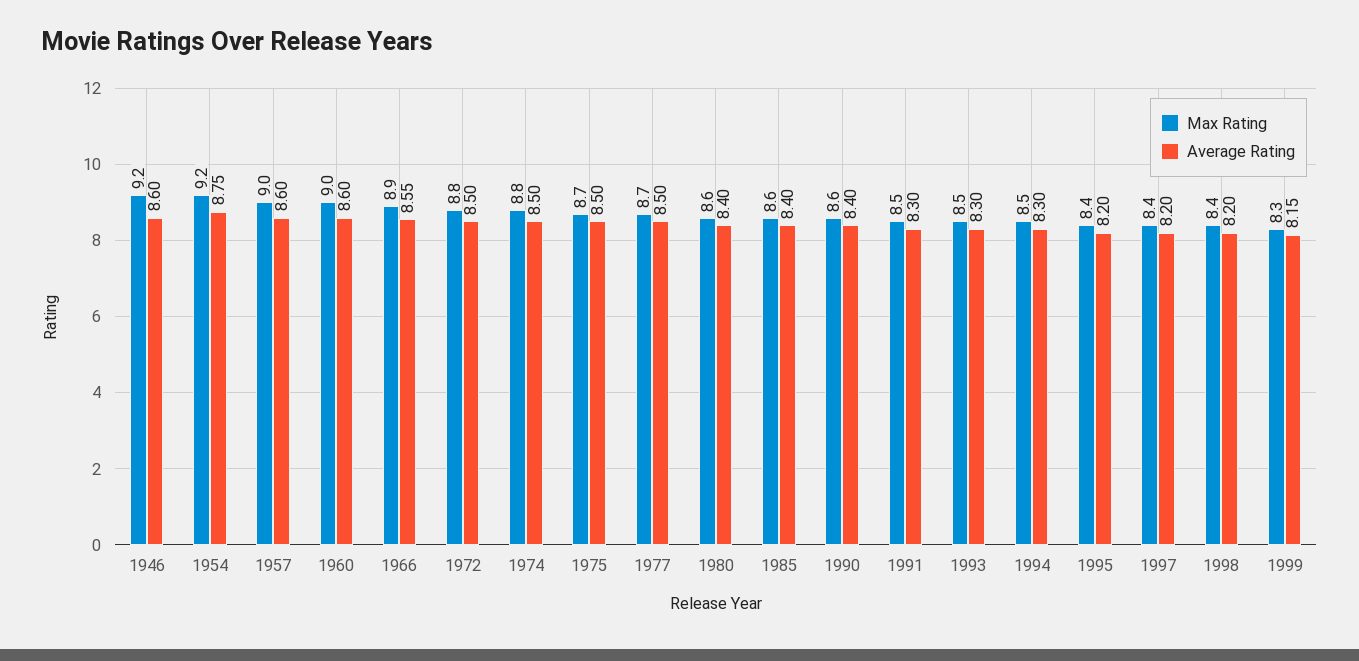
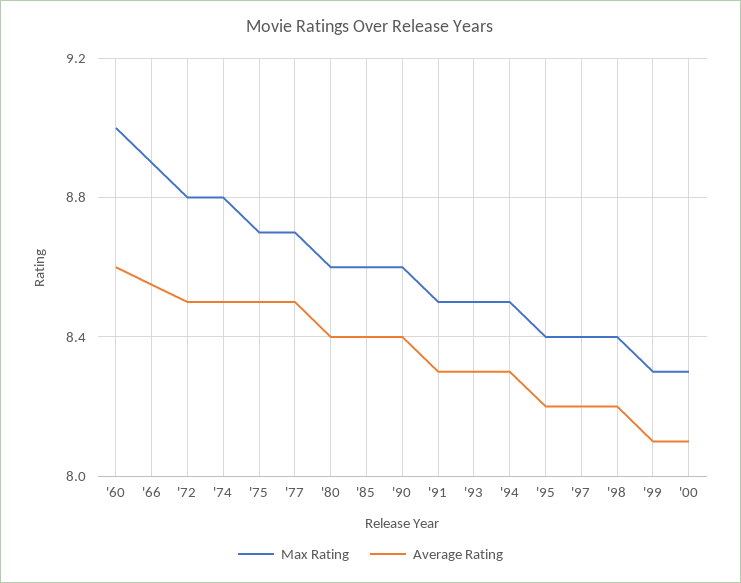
Max Rating, 1946: 9.2 -> none
Average Rating, 1946: 8.6 -> none
Max Rating, 1954: 9.2 -> none
Average Rating, 1954: 8.75 -> none
Max Rating, 1957: 9 -> none
Average Rating, 1957: 8.6 -> none
Average Rating, 1999: 8.15 -> 8.1
Max Rating, '00: none -> 8.3
Average Rating, '00: none -> 8.1

